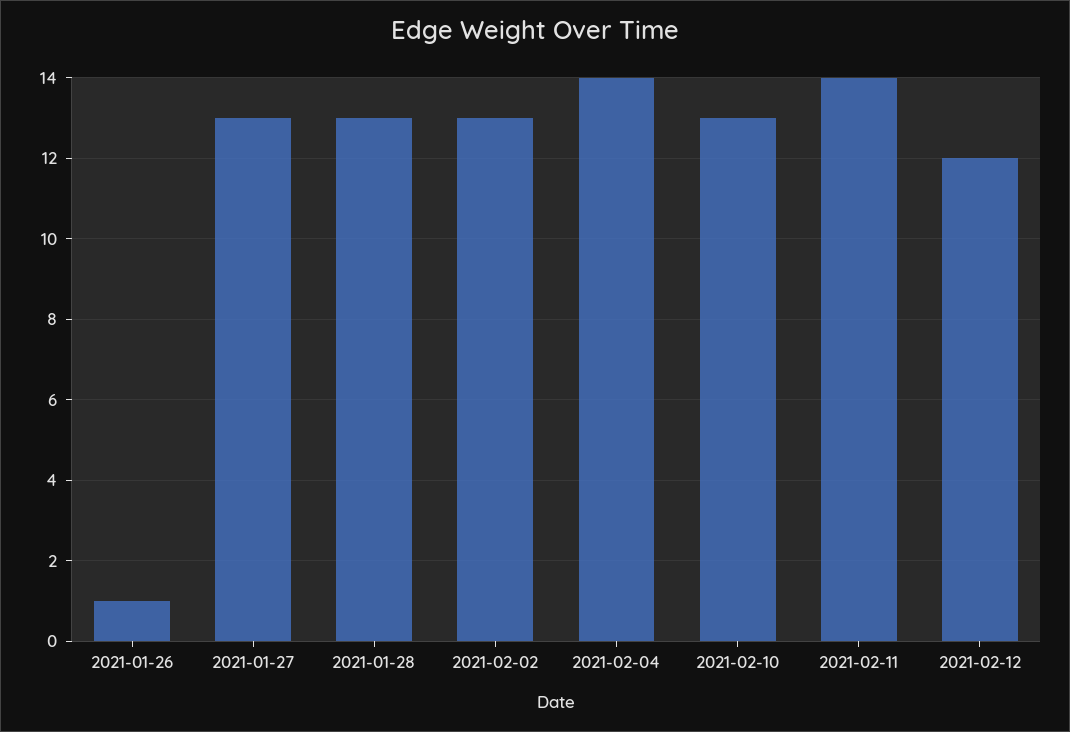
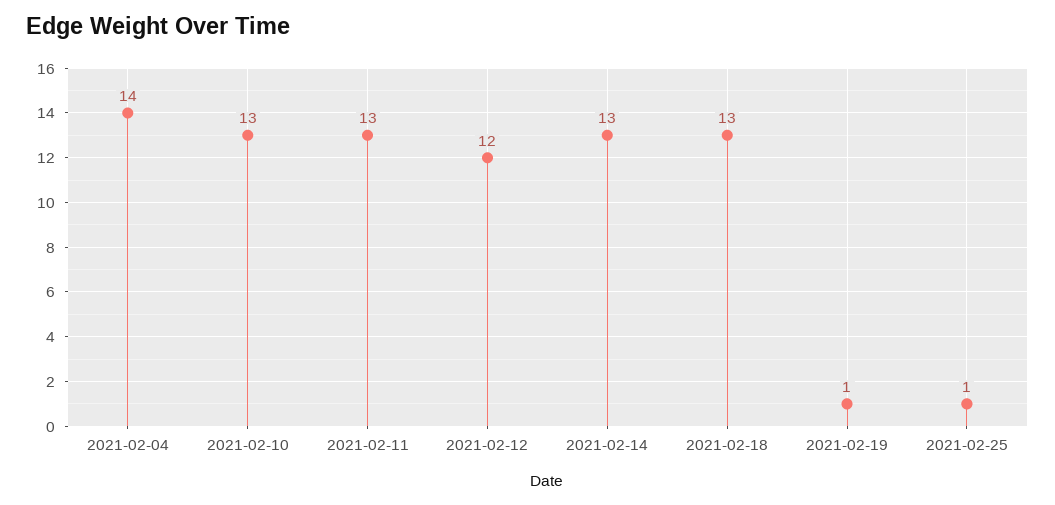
2021-01-26: 1 -> none
2021-01-27: 13 -> none
2021-01-28: 13 -> none
2021-02-02: 13 -> none
2021-02-11: 14 -> 13
2021-02-14: none -> 13
2021-02-18: none -> 13
2021-02-19: none -> 1
2021-02-25: none -> 1

